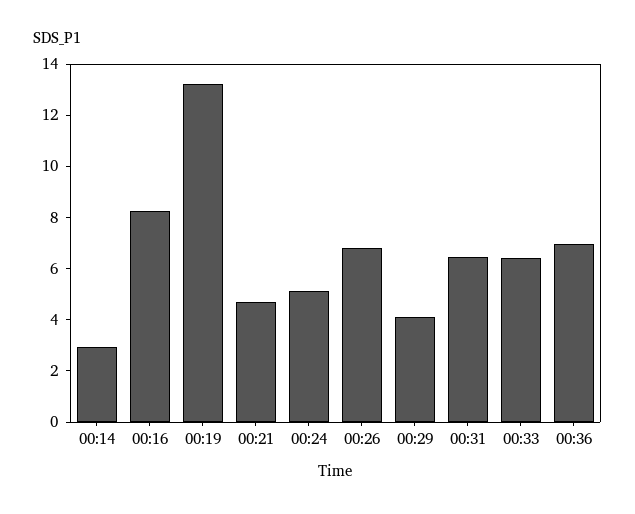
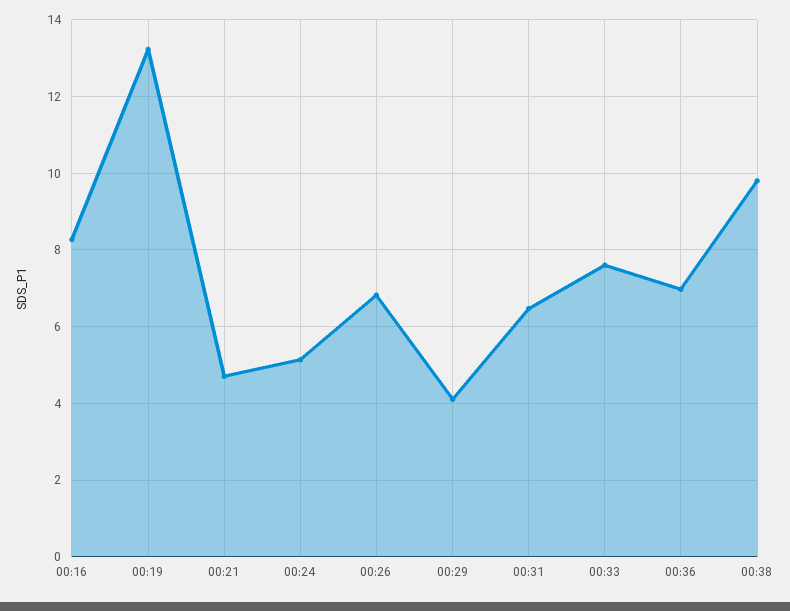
00:14: 3 -> none
00:33: 6.5 -> 7.6
00:38: none -> 9.8

